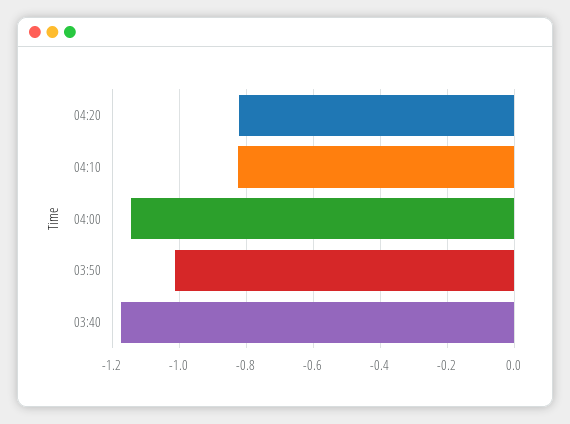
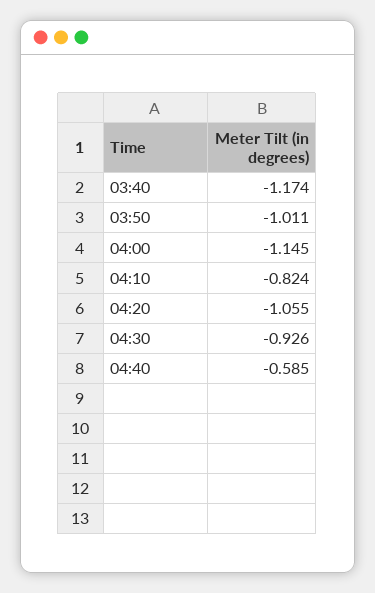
04:20: -0.82 -> -1.055
04:30: none -> -0.926
04:40: none -> -0.585

